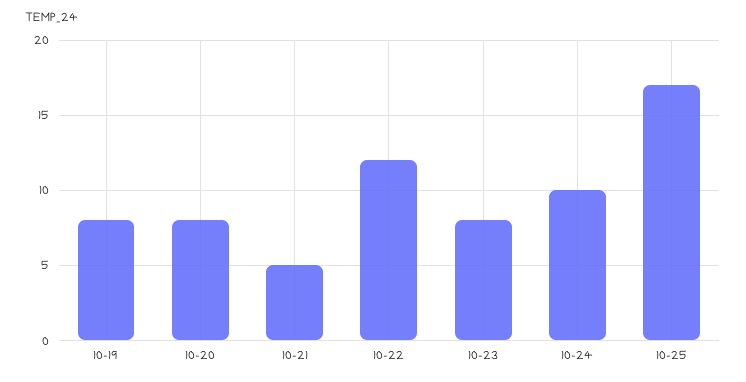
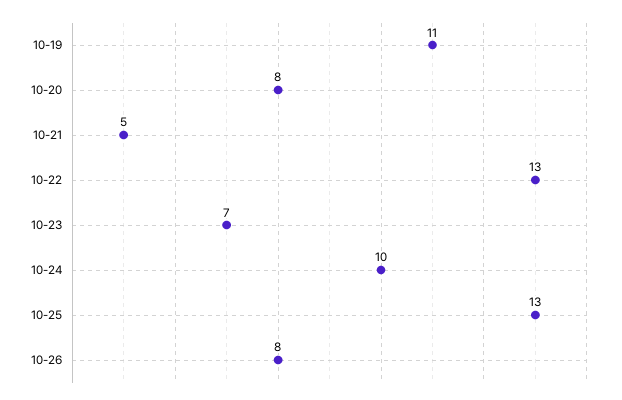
10-19: 8 -> 11
10-22: 12 -> 13
10-23: 8 -> 7
10-25: 17 -> 13
10-26: none -> 8

